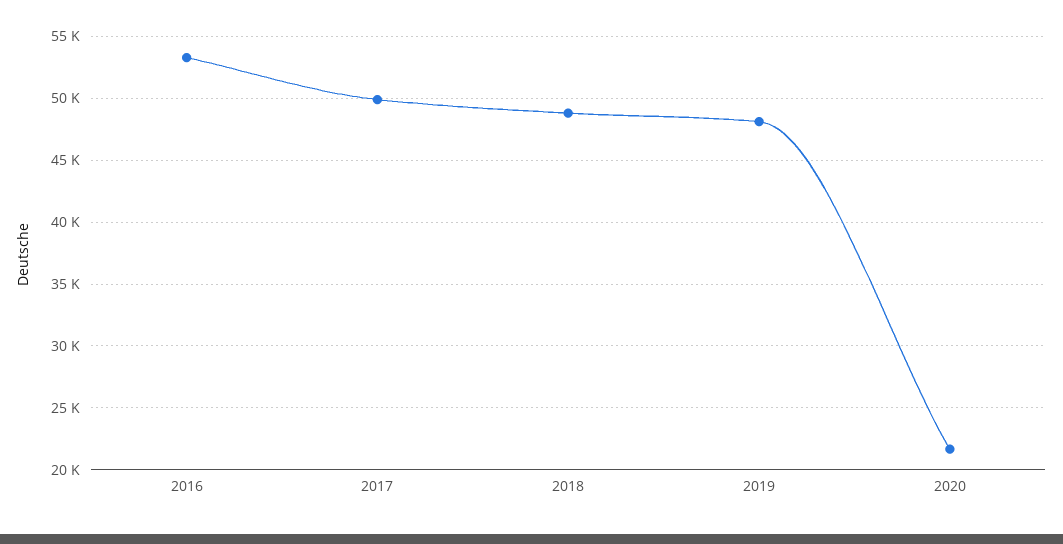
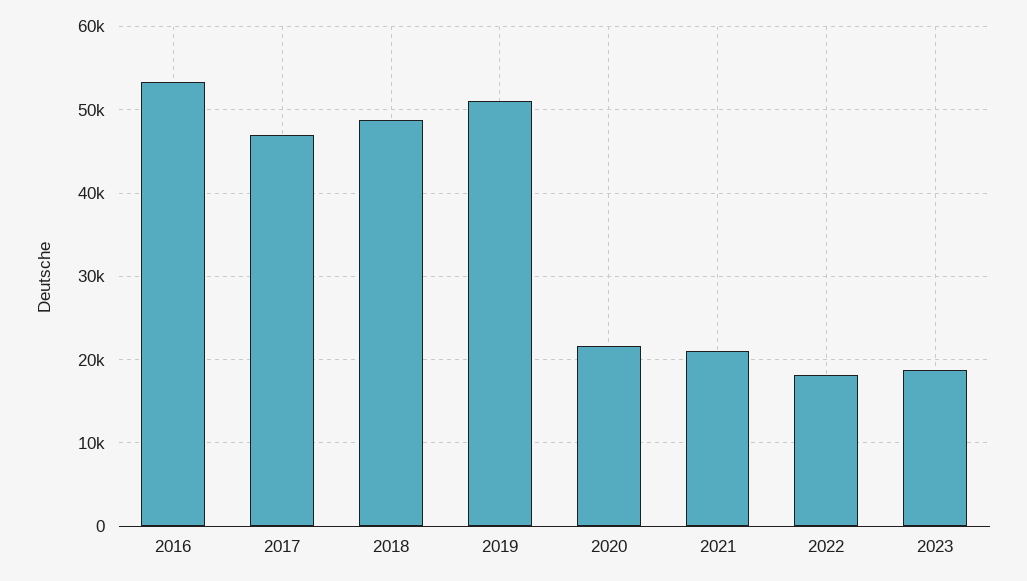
2017: 50000 -> 47000
2019: 48000 -> 51000
2021: none -> 21000
2022: none -> 18000
2023: none -> 19000

